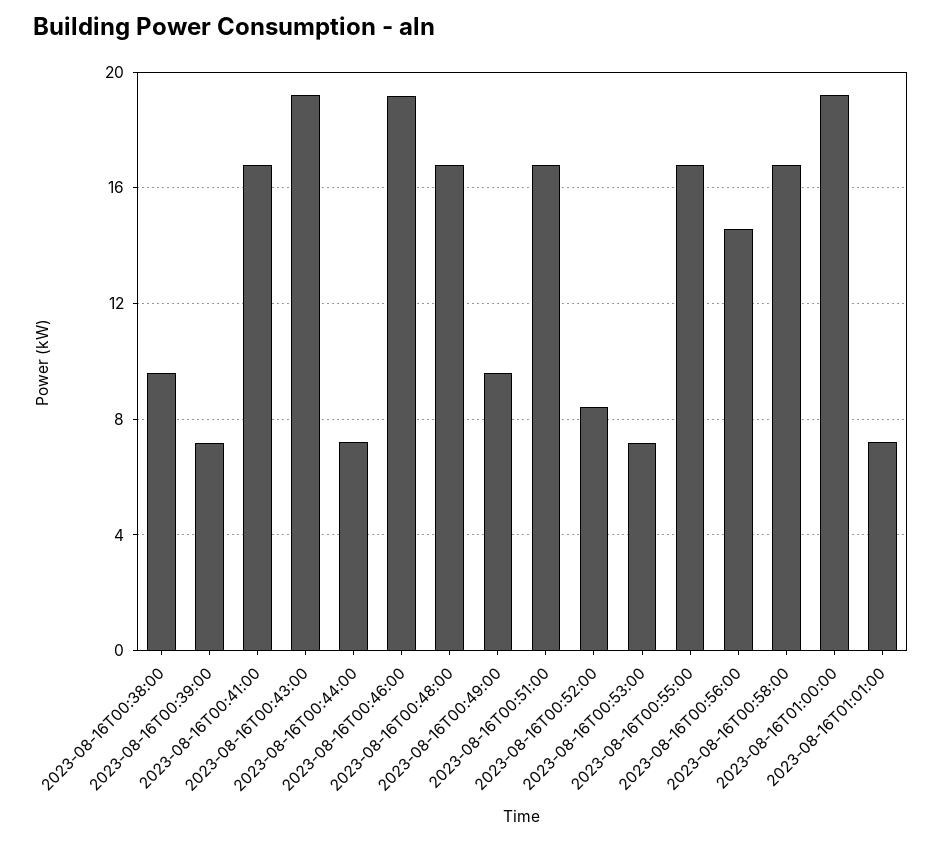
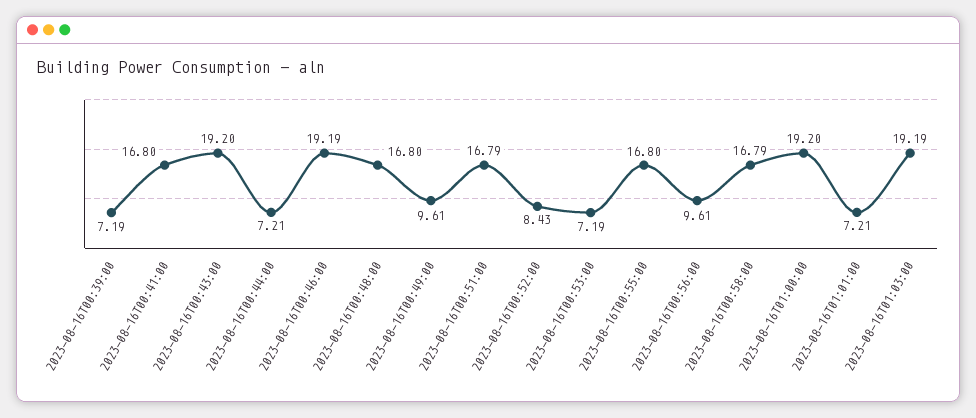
2023-08-16T00:38:00: 9.5 -> none
2023-08-16T00:56:00: 14.5 -> 9.61
2023-08-16T01:03:00: none -> 19.19

